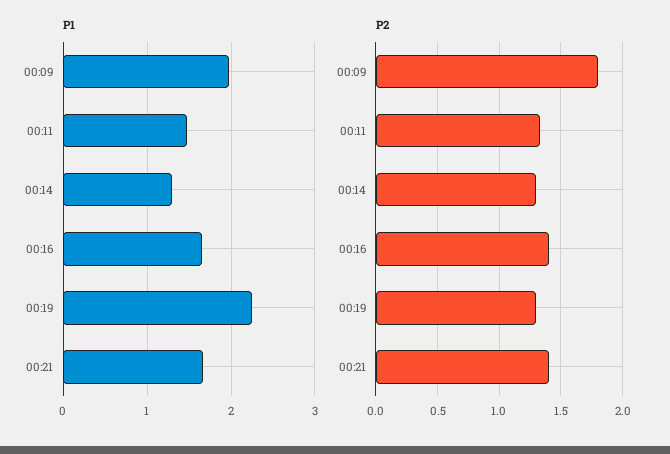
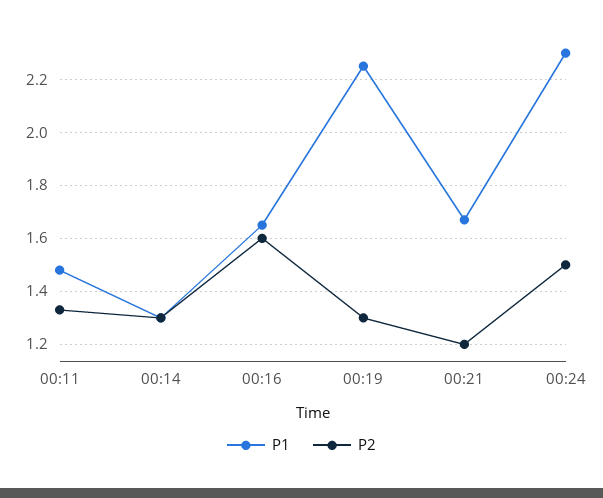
P1, 00:09: 2 -> none
P2, 00:09: 1.8 -> none
P2, 00:16: 1.4 -> 1.6
P2, 00:21: 1.4 -> 1.2
P1, 00:24: none -> 2.3
P2, 00:24: none -> 1.5

